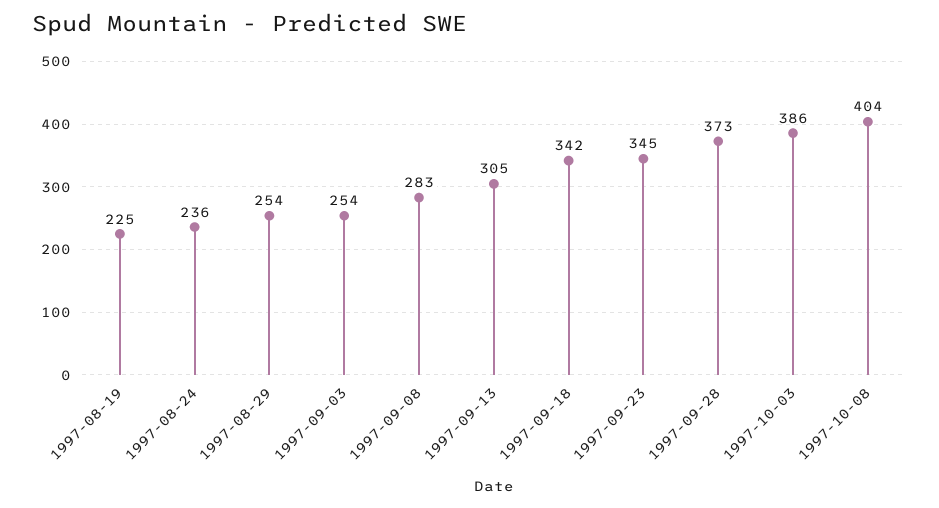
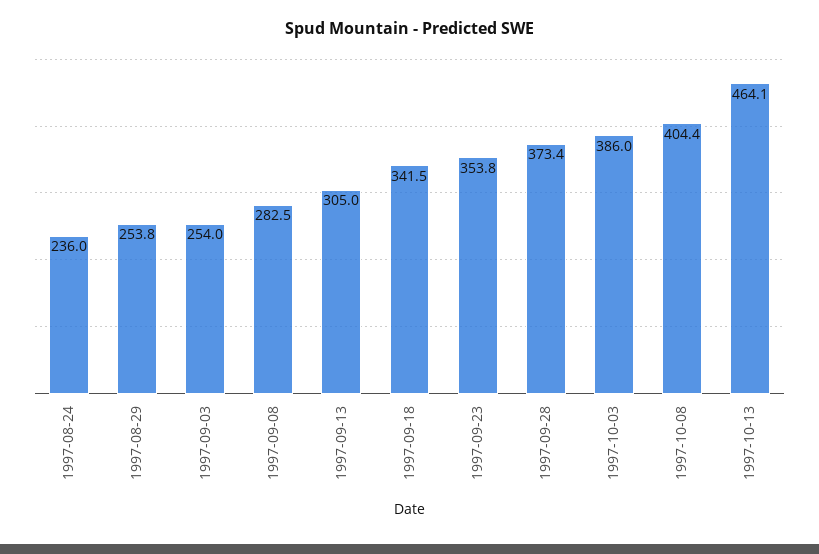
1997-08-19: 225 -> none
1997-09-23: 345 -> 353.8
1997-10-13: none -> 464.1

